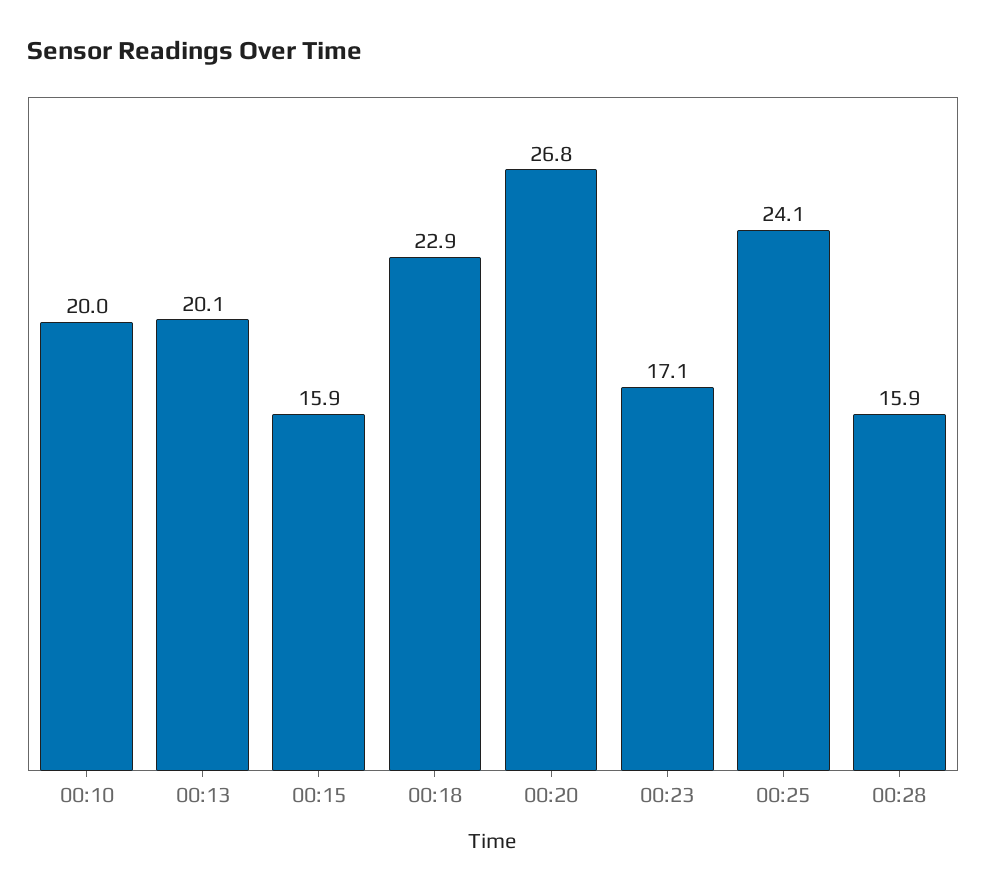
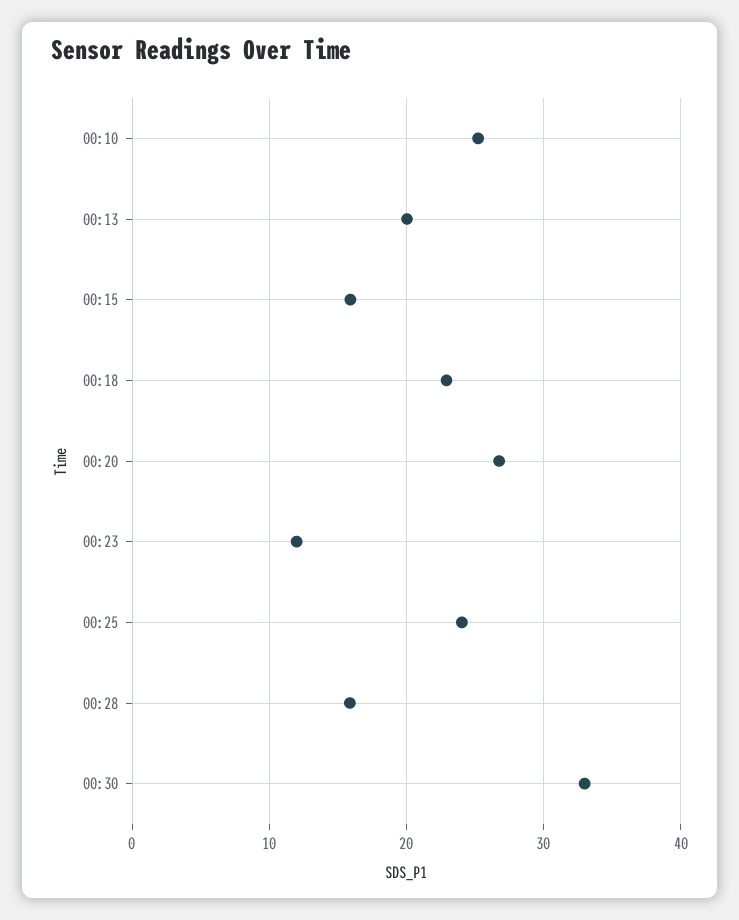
00:10: 20 -> 25
00:23: 17.1 -> 12
00:30: none -> 33

